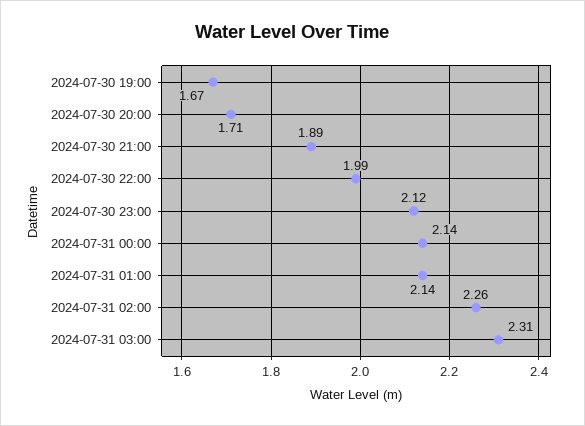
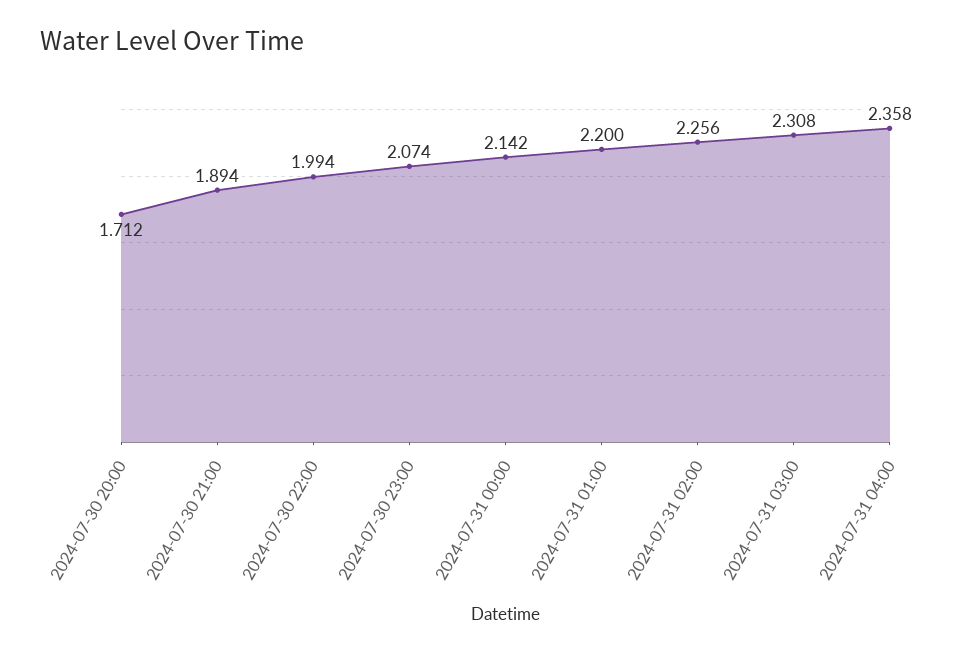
2024-07-30 19:00: 1.67 -> none
2024-07-30 23:00: 2.12 -> 2.074
2024-07-31 01:00: 2.14 -> 2.2
2024-07-31 04:00: none -> 2.358

